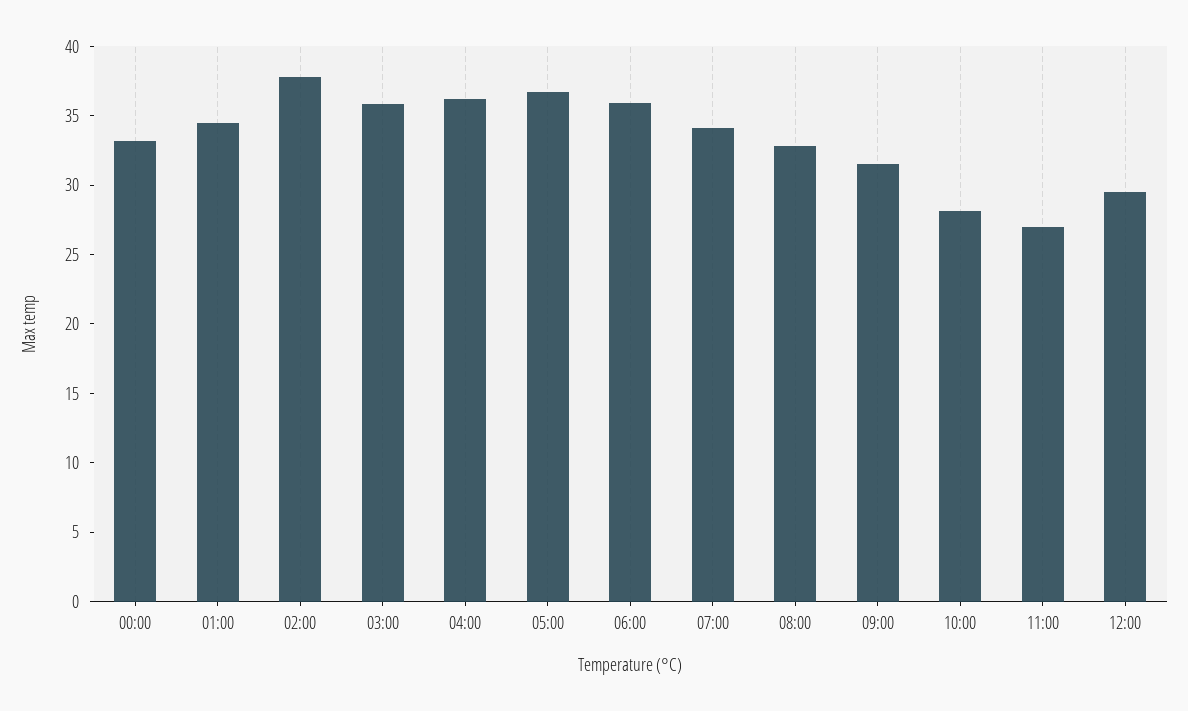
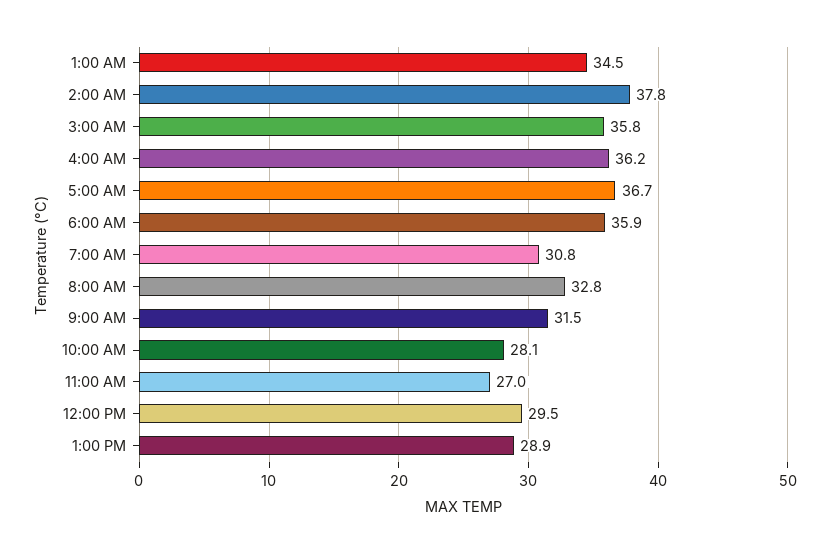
00:00: 33 -> none
07:00: 34 -> 30.8
1:00 PM: none -> 28.9

